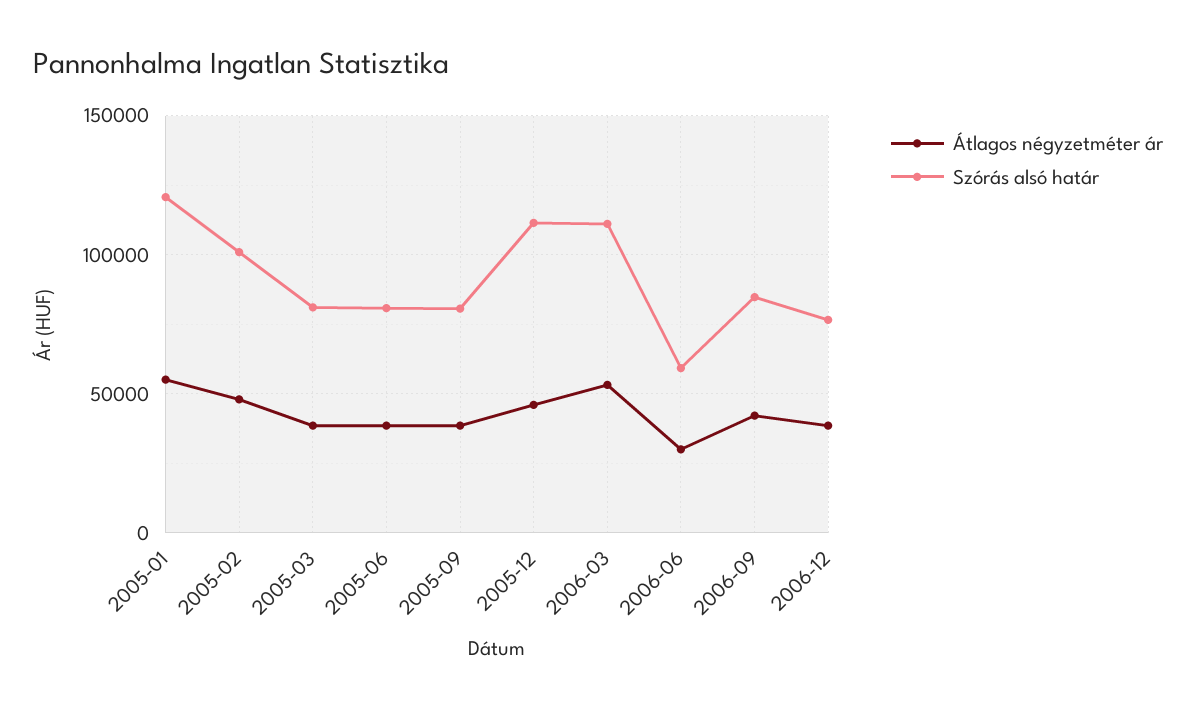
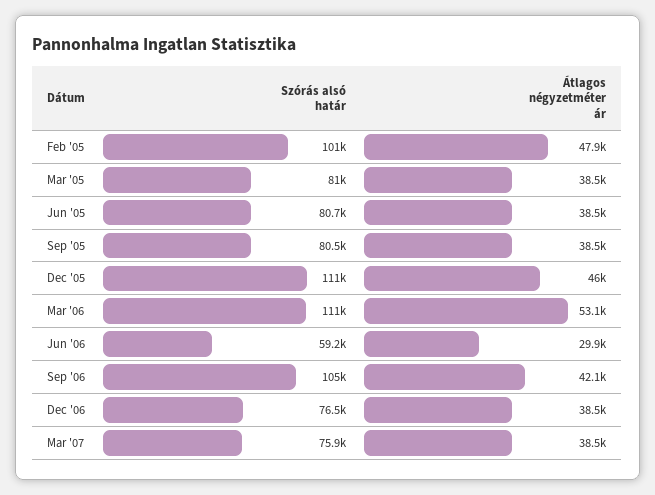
Átlagos négyzetméter ár, 2005-01: 55000 -> none
Szórás alsó határ, 2005-01: 120000 -> none
Szórás alsó határ, 2006-09: 85000 -> 105000
Szórás alsó határ, Mar '07: none -> 75900
Átlagos négyzetméter ár, Mar '07: none -> 38500

